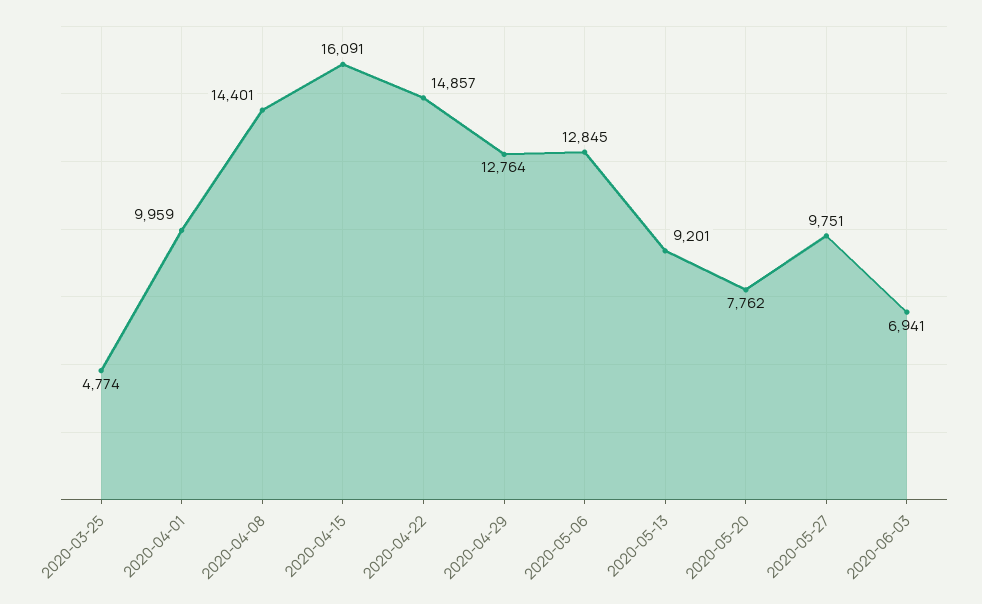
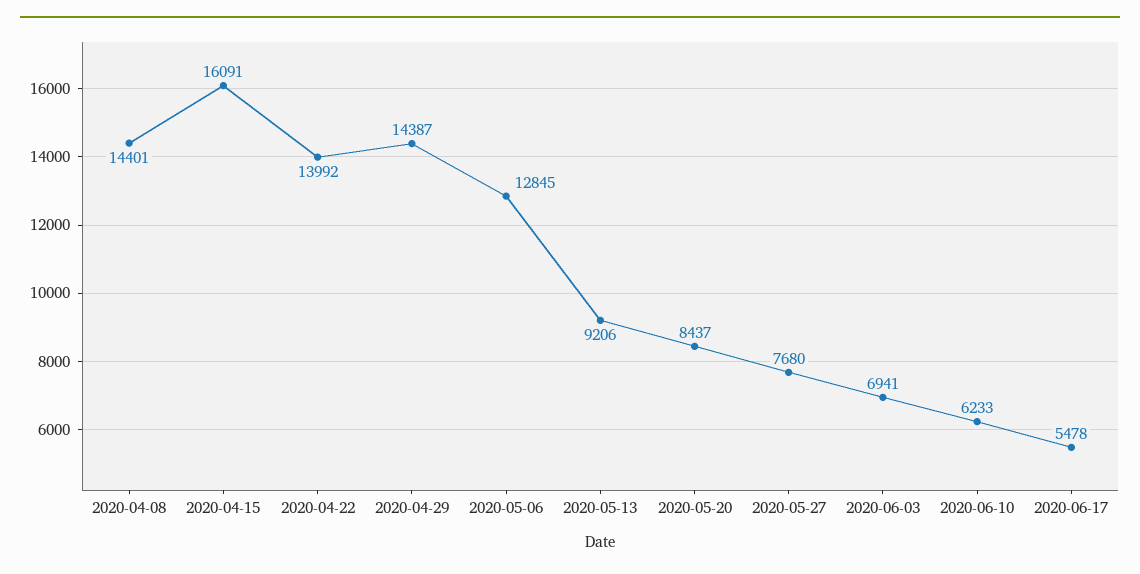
2020-03-25: 4774 -> none
2020-04-01: 9959 -> none
2020-04-22: 14857 -> 13992
2020-04-29: 12764 -> 14387
2020-05-13: 9201 -> 9206
2020-05-20: 7762 -> 8437
2020-05-27: 9751 -> 7680
2020-06-10: none -> 6233
2020-06-17: none -> 5478

